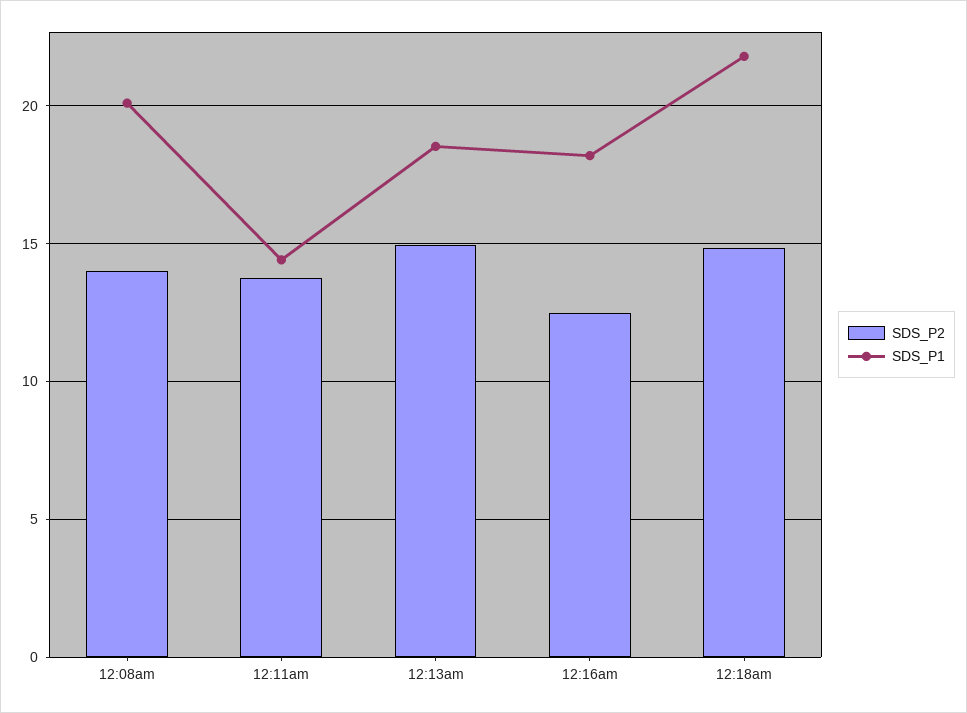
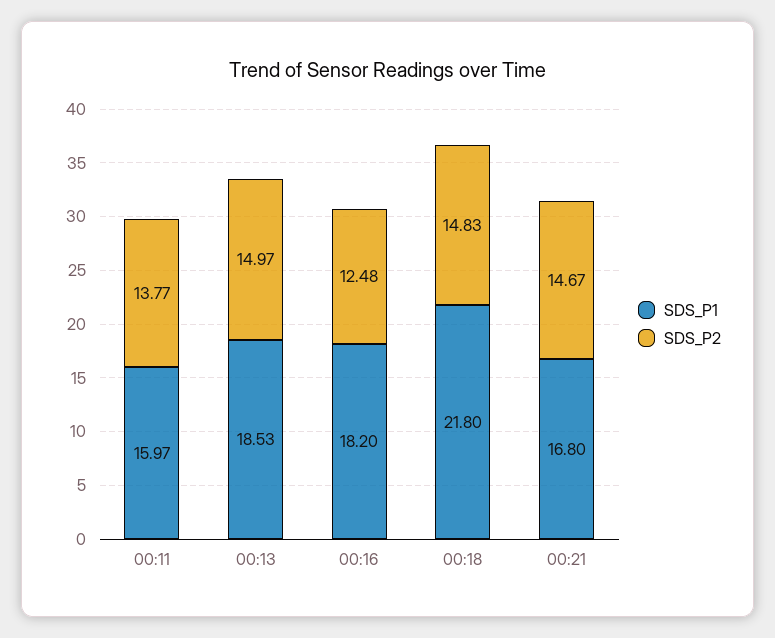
SDS_P2, 12:08am: 14 -> none
SDS_P1, 12:08am: 20 -> none
SDS_P1, 12:11am: 14.5 -> 15.97
SDS_P1, 00:21: none -> 16.8
SDS_P2, 00:21: none -> 14.67

